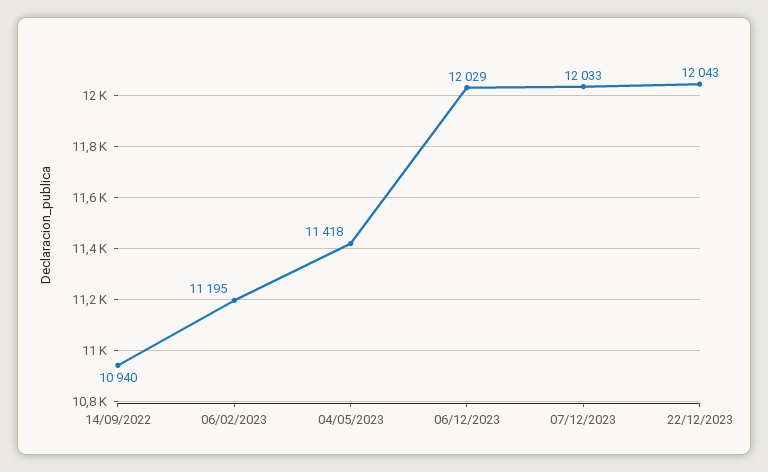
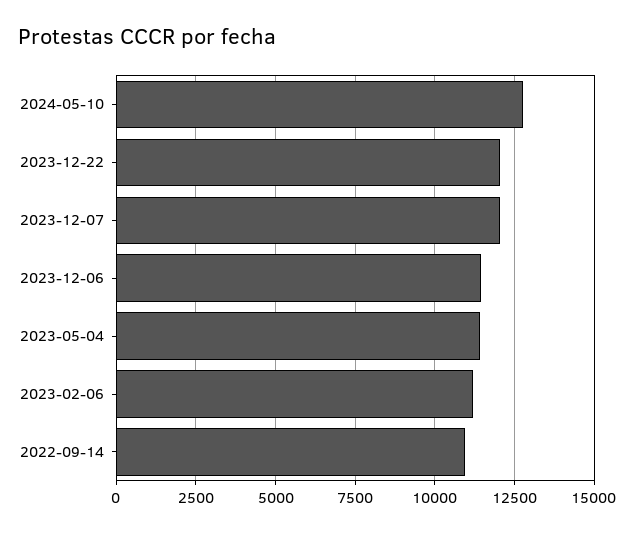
06/12/2023: 12029 -> 11500
2024-05-10: none -> 12750

